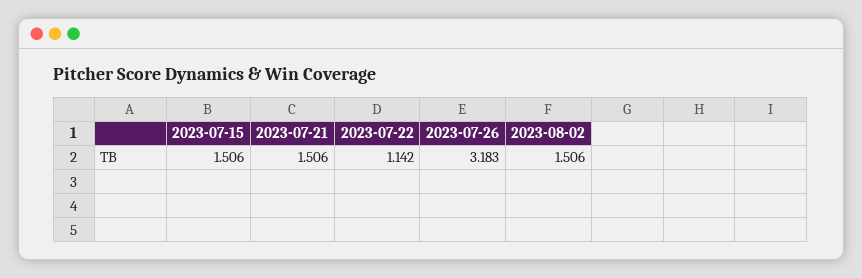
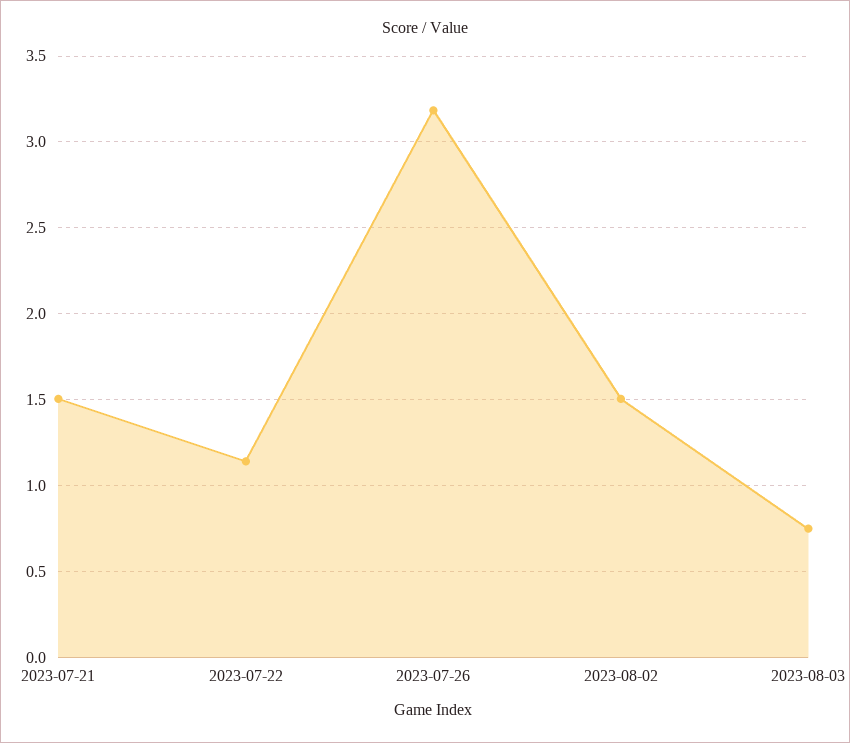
2023-07-15: 1.506 -> none
2023-08-03: none -> 0.75

